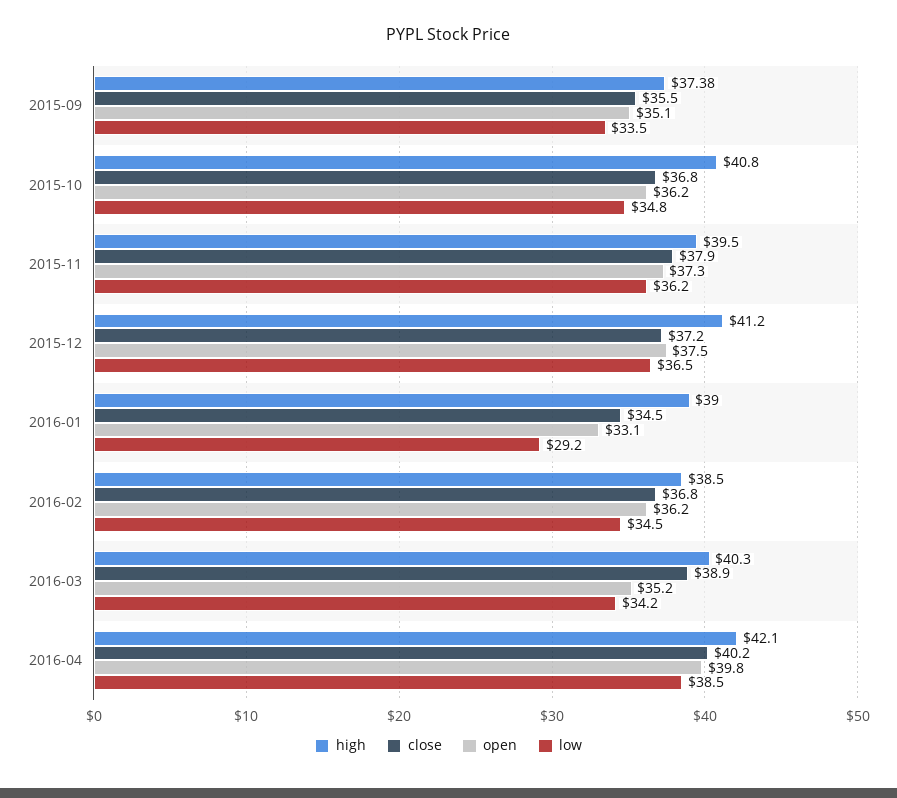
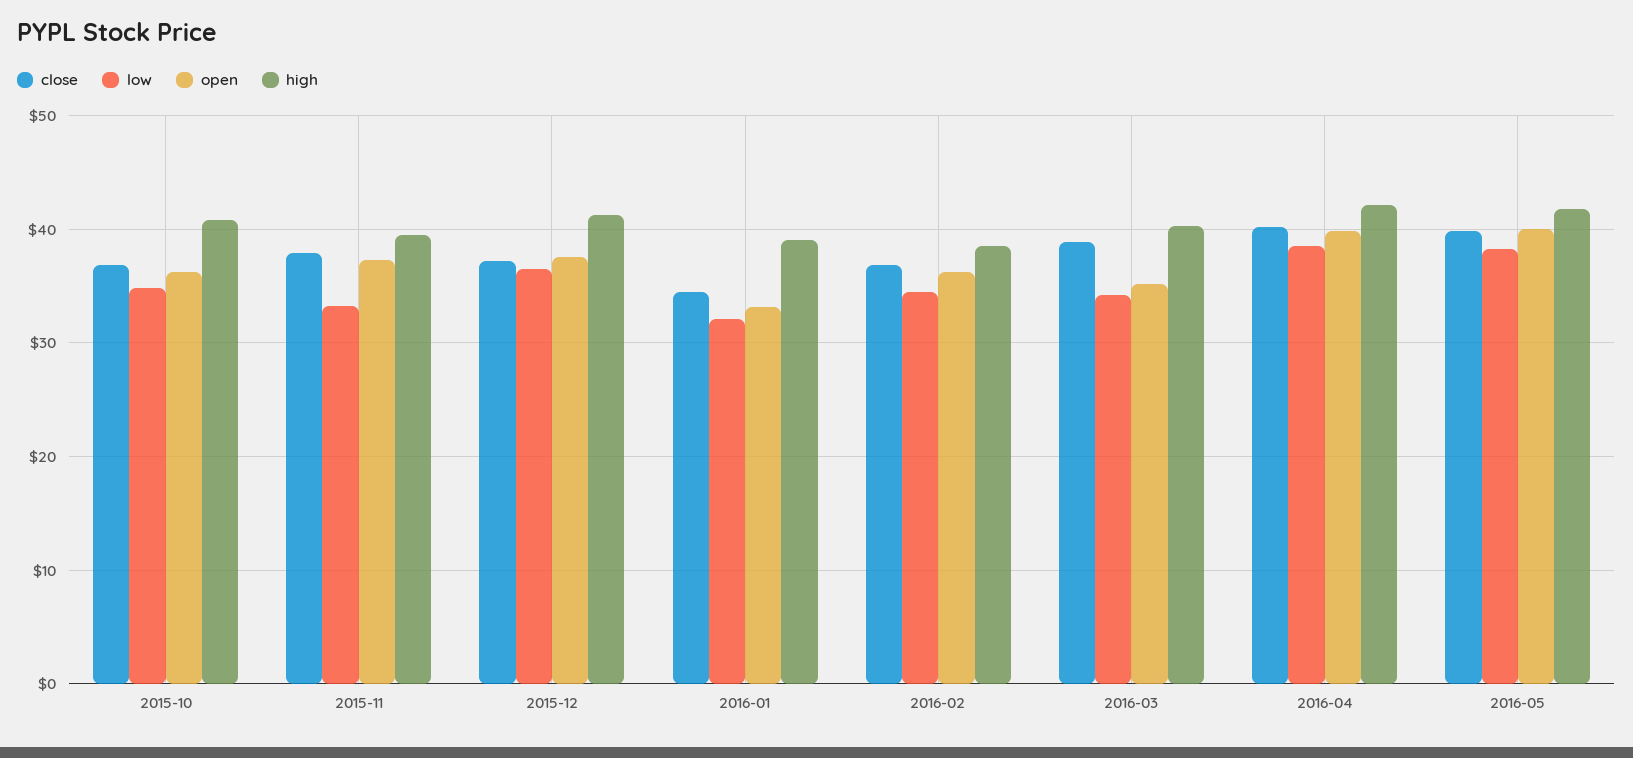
high, 2015-09: 37.38 -> none
close, 2015-09: 35.5 -> none
open, 2015-09: 35.1 -> none
low, 2015-09: 33.5 -> none
low, 2015-11: 36.2 -> 33
low, 2016-01: 29.2 -> 32
close, 2016-05: none -> 40
low, 2016-05: none -> 38
open, 2016-05: none -> 40
high, 2016-05: none -> 42

